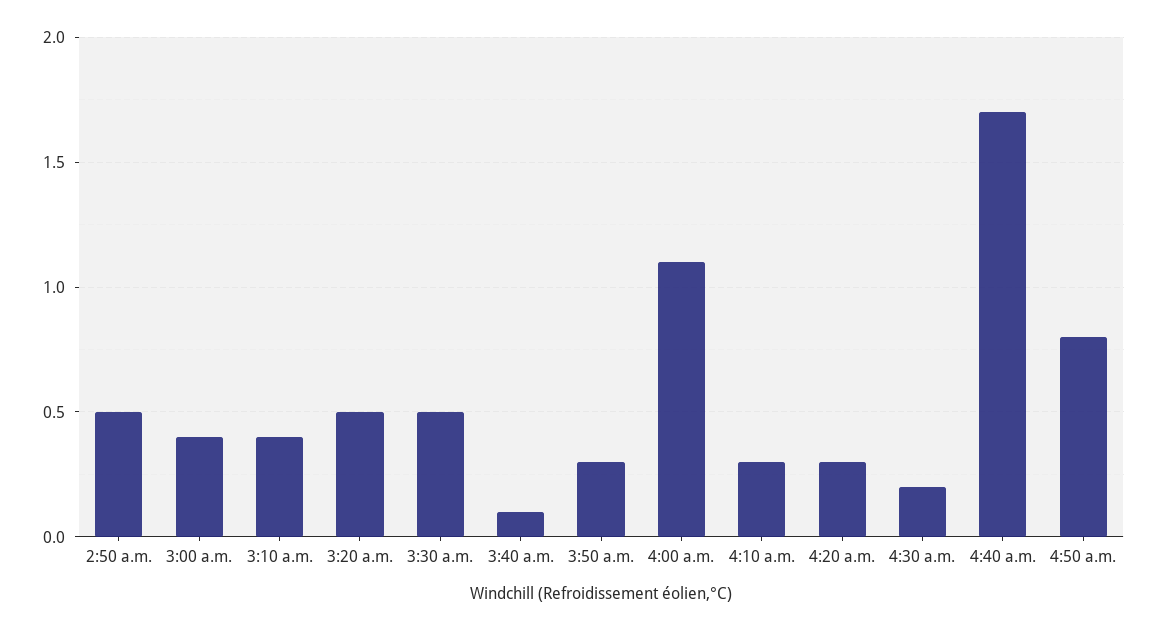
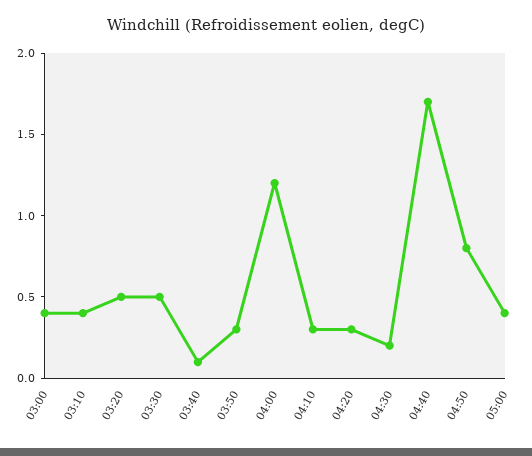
2:50 a.m.: 0.5 -> none
4:00 a.m.: 1.1 -> 1.2
05:00: none -> 0.4

